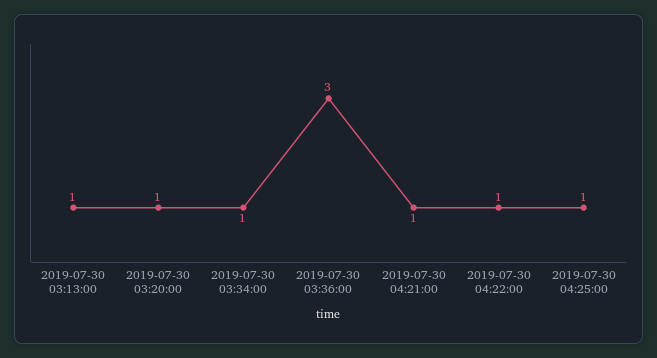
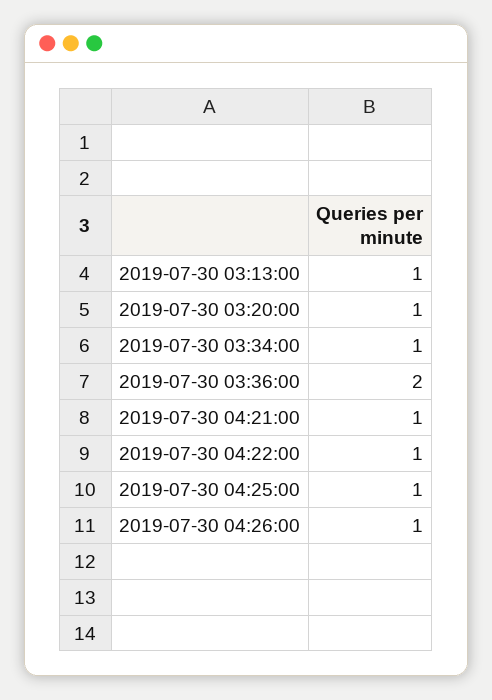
2019-07-30 03:36:00: 3 -> 2
2019-07-30 04:26:00: none -> 1

